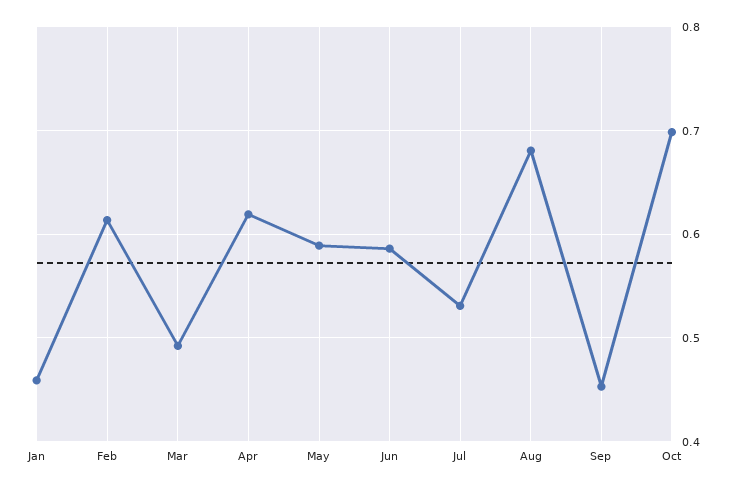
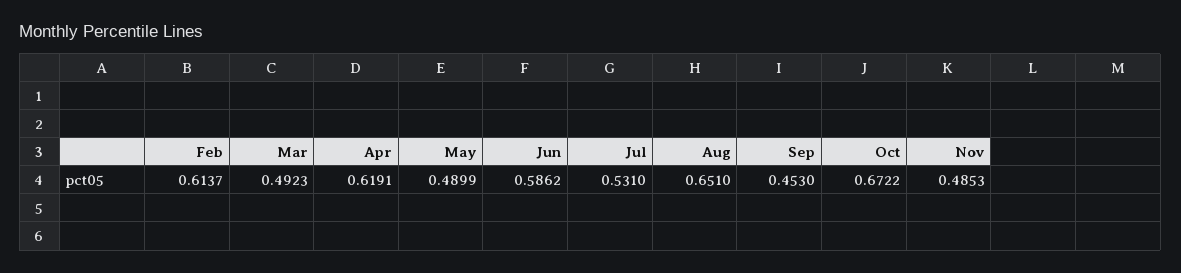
Jan: 0.46 -> none
May: 0.59 -> 0.4899
Aug: 0.68 -> 0.651
Oct: 0.7 -> 0.6722
Nov: none -> 0.4853

